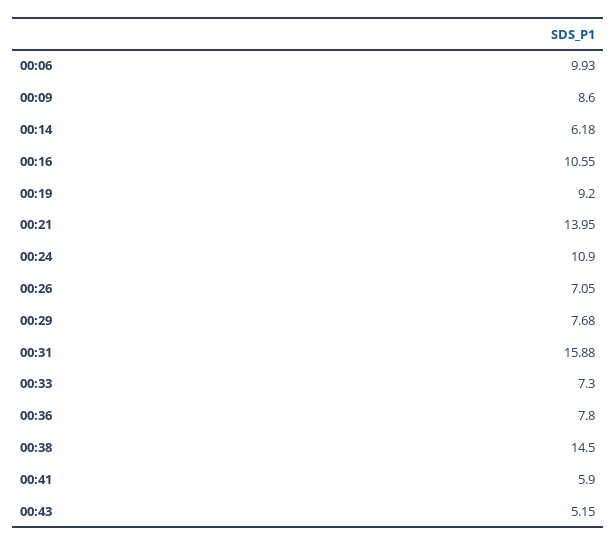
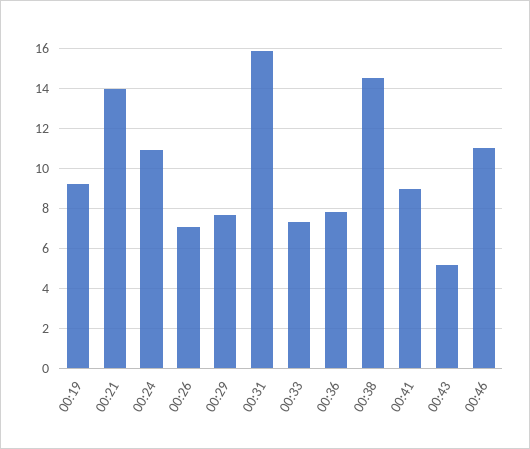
00:06: 9.93 -> none
00:09: 8.6 -> none
00:14: 6.18 -> none
00:16: 10.55 -> none
00:41: 5.9 -> 9
00:46: none -> 11

